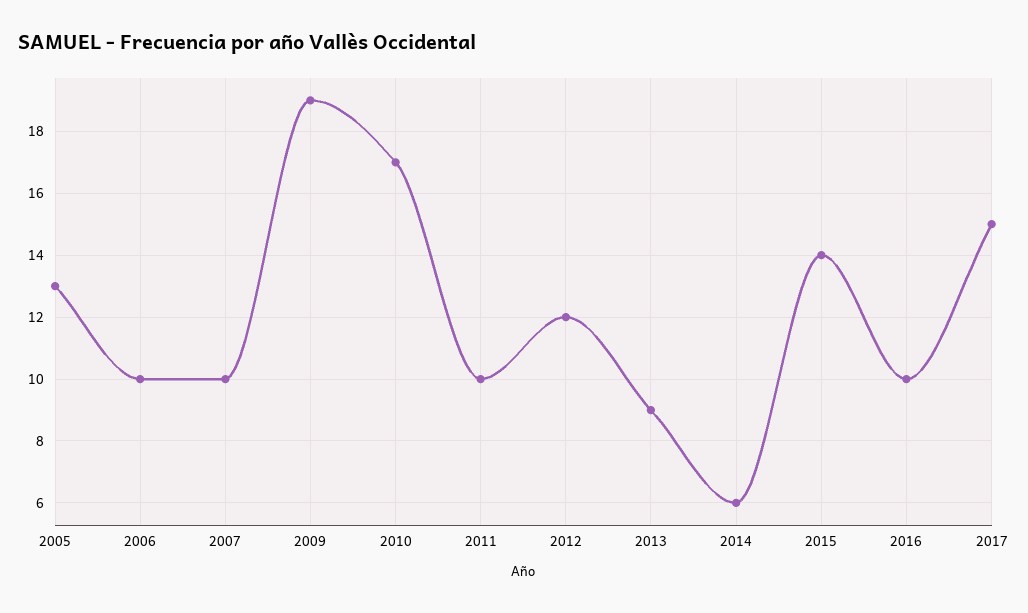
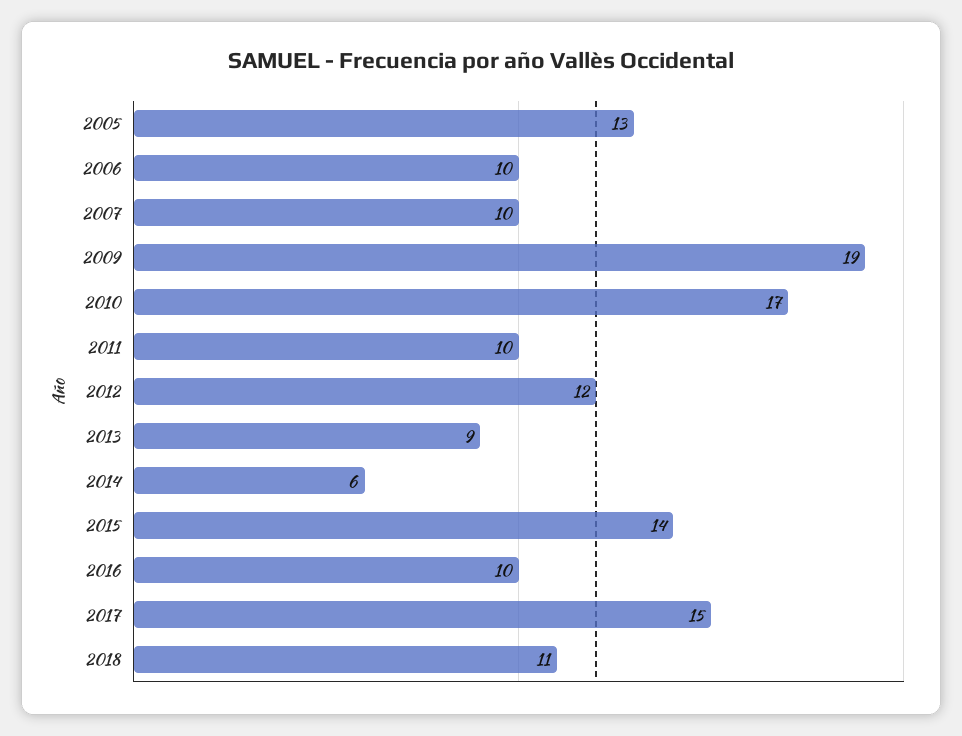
2018: none -> 11

